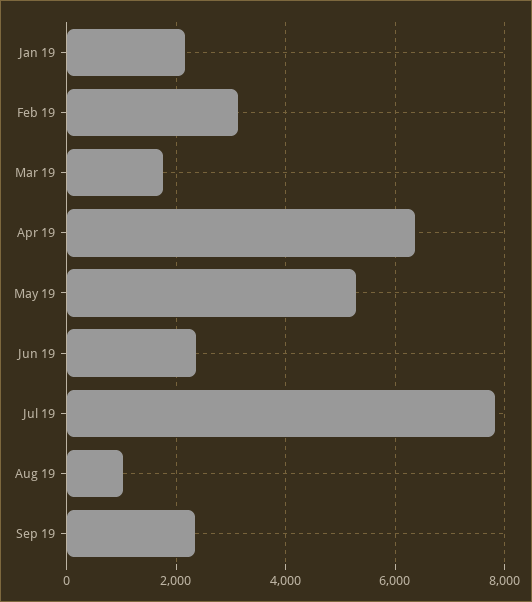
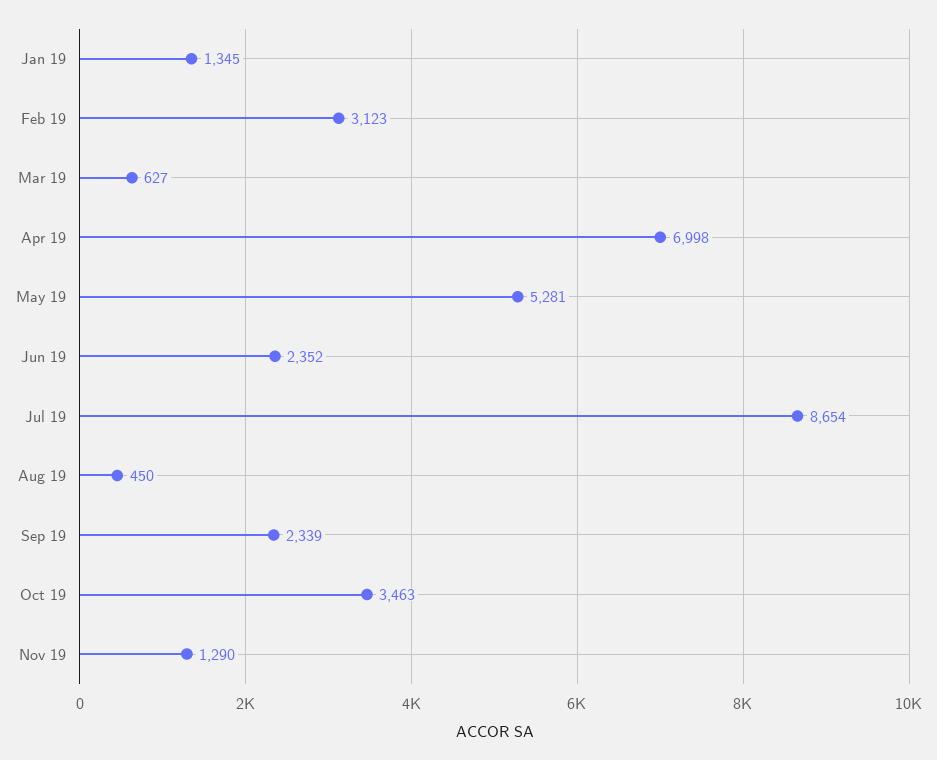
Jan 19: 2200 -> 1345
Mar 19: 1800 -> 627
Apr 19: 6400 -> 6998
Jul 19: 7800 -> 8654
Aug 19: 1000 -> 450
Oct 19: none -> 3463
Nov 19: none -> 1290

